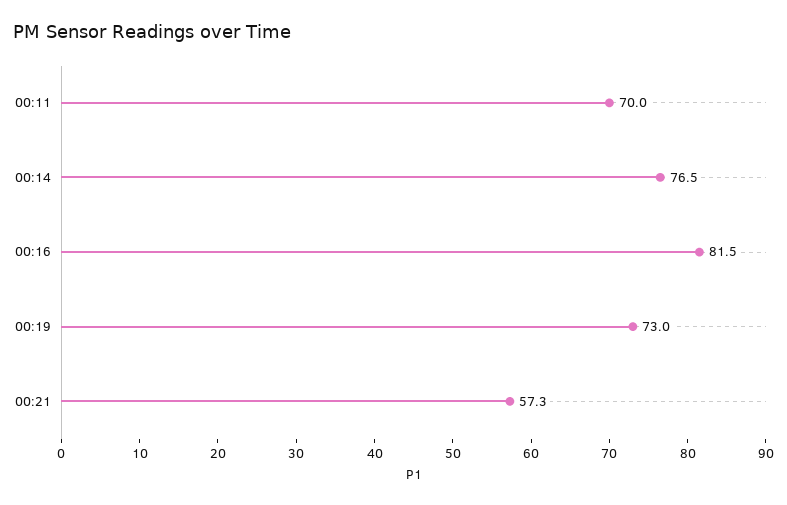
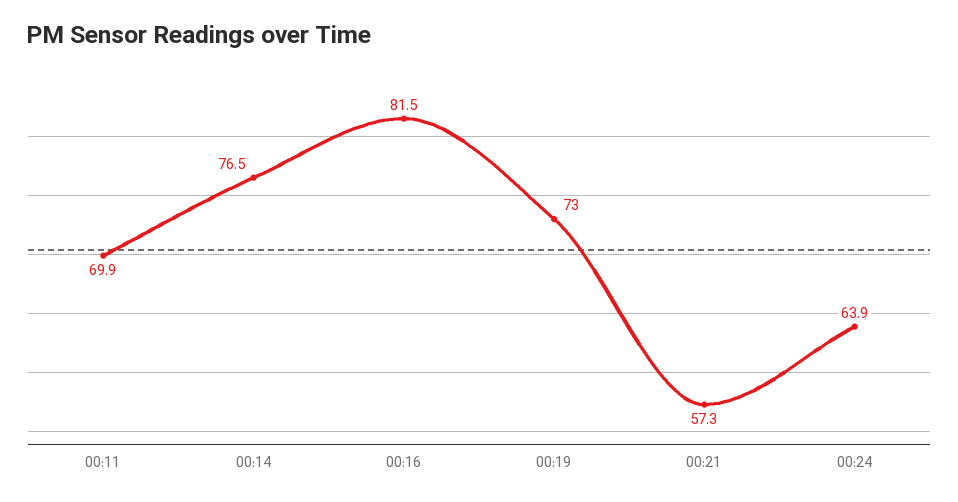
00:11: 70 -> 69.9
00:24: none -> 63.9

